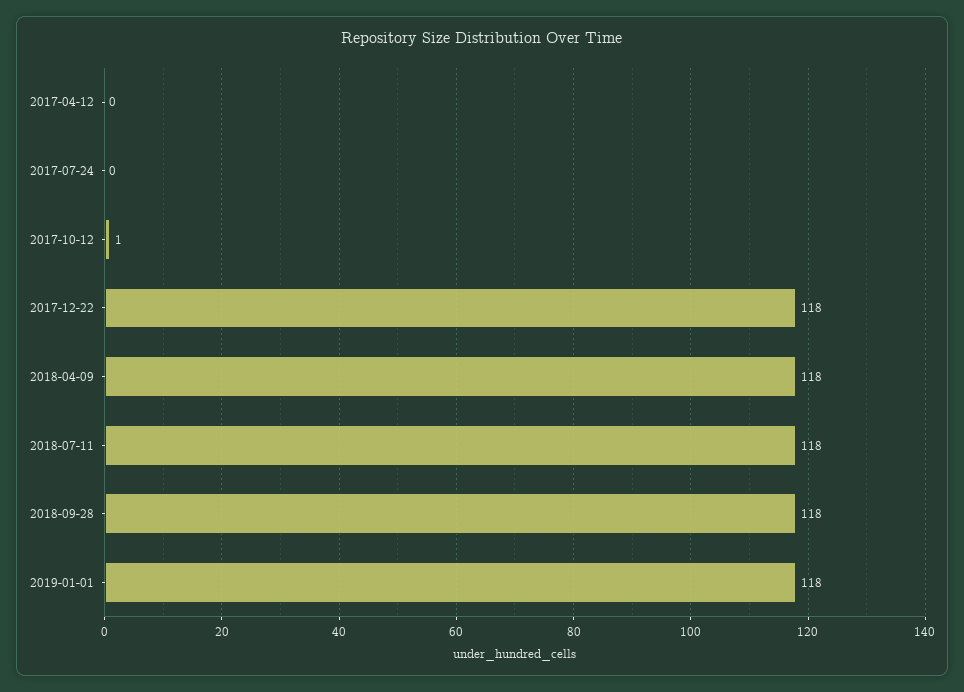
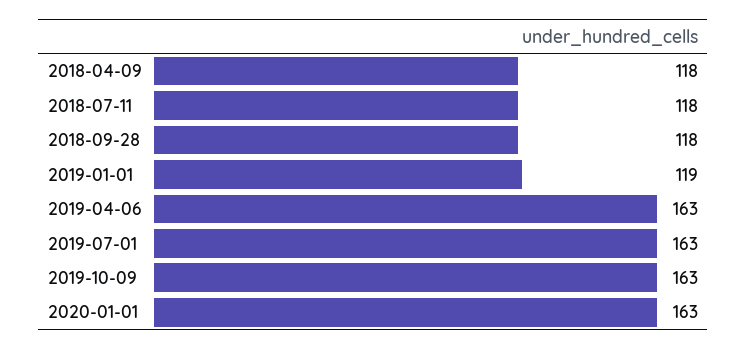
2017-04-12: 0 -> none
2017-07-24: 0 -> none
2017-10-12: 1 -> none
2017-12-22: 118 -> none
2019-01-01: 118 -> 119
2019-04-06: none -> 163
2019-07-01: none -> 163
2019-10-09: none -> 163
2020-01-01: none -> 163

